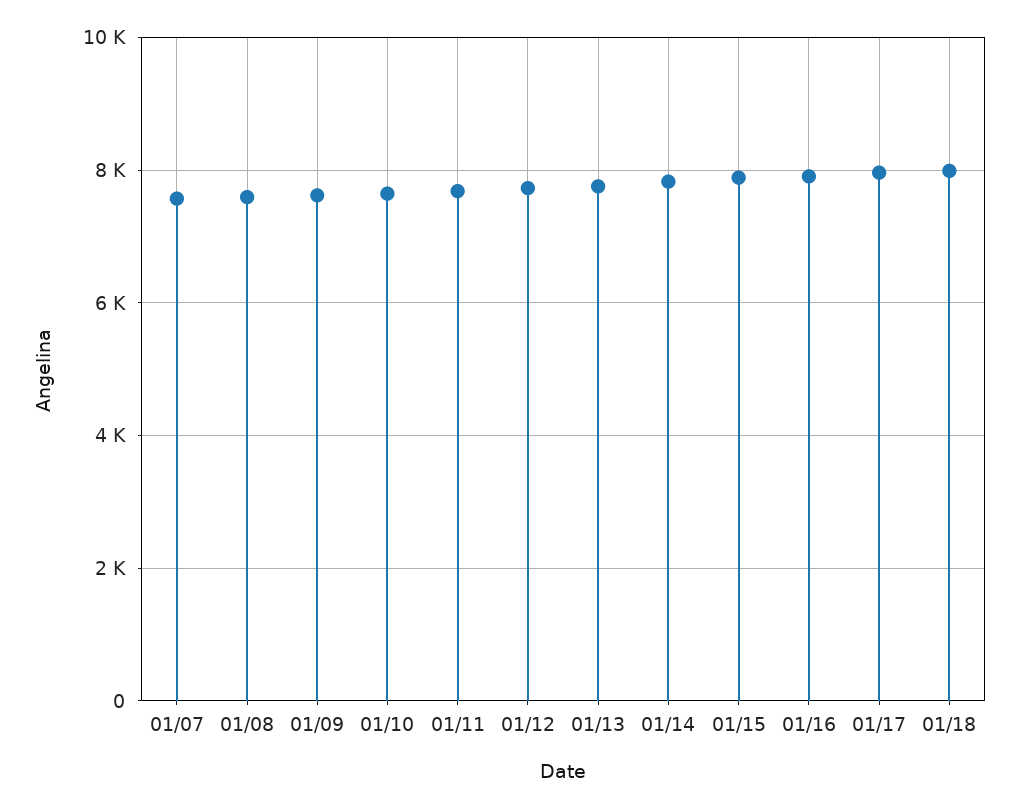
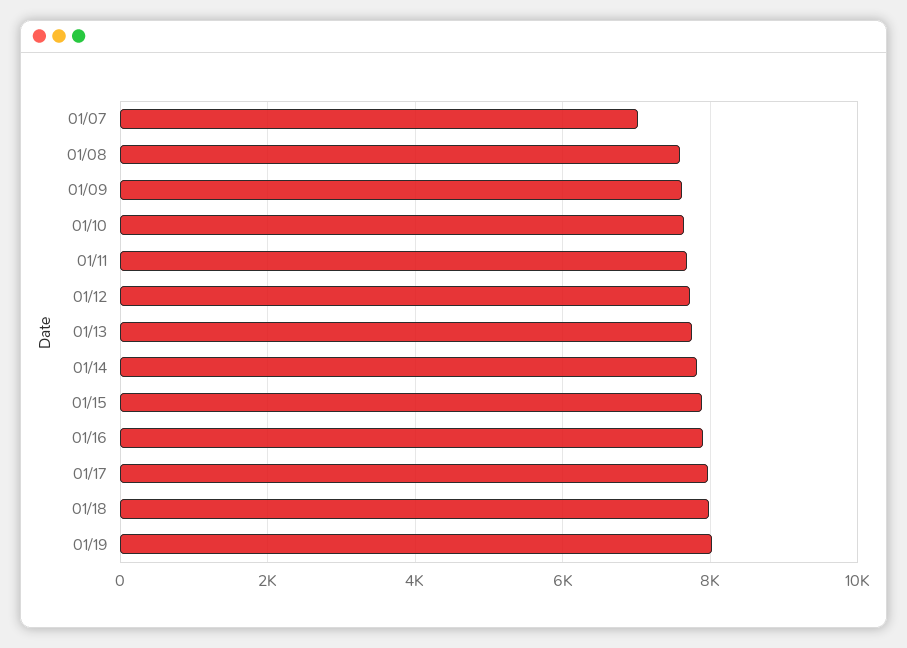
01/07: 7600 -> 7000
01/19: none -> 8000

